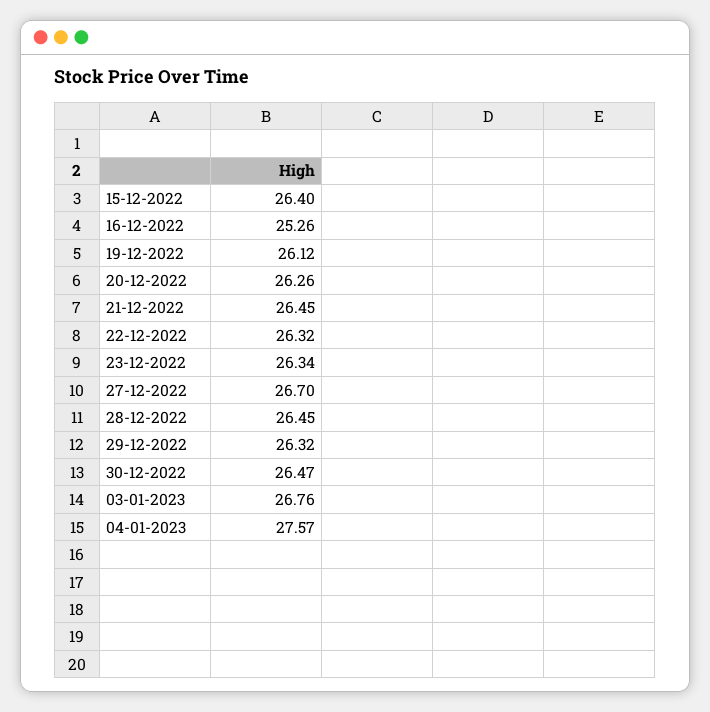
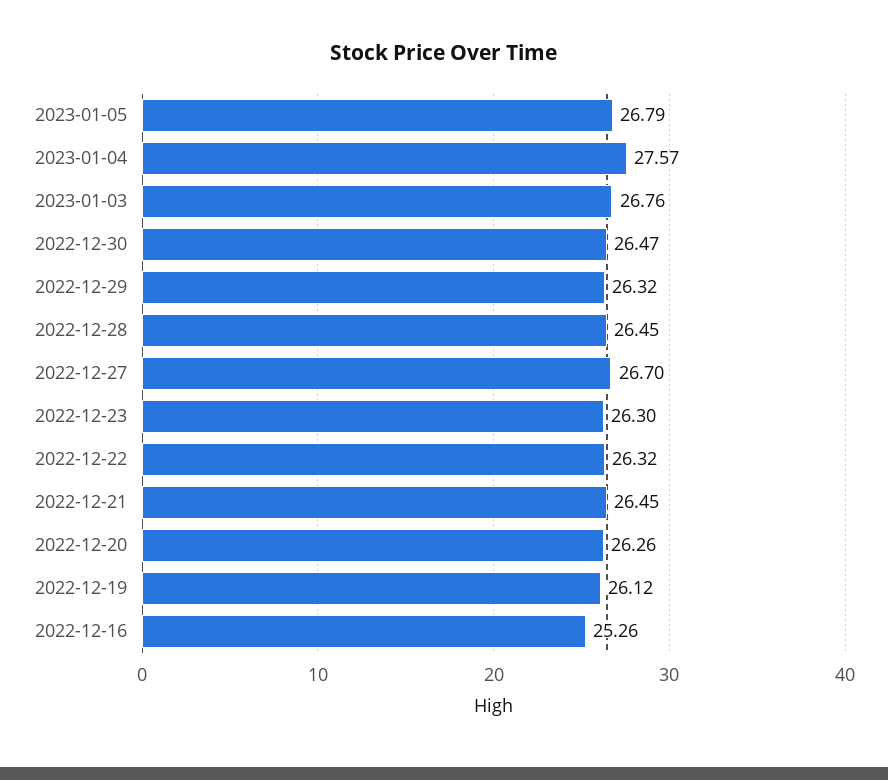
15-12-2022: 26.4 -> none
23-12-2022: 26.34 -> 26.3
2023-01-05: none -> 26.79

